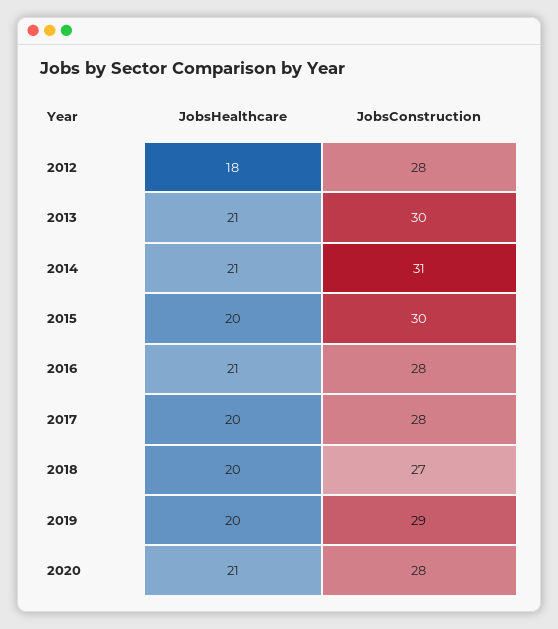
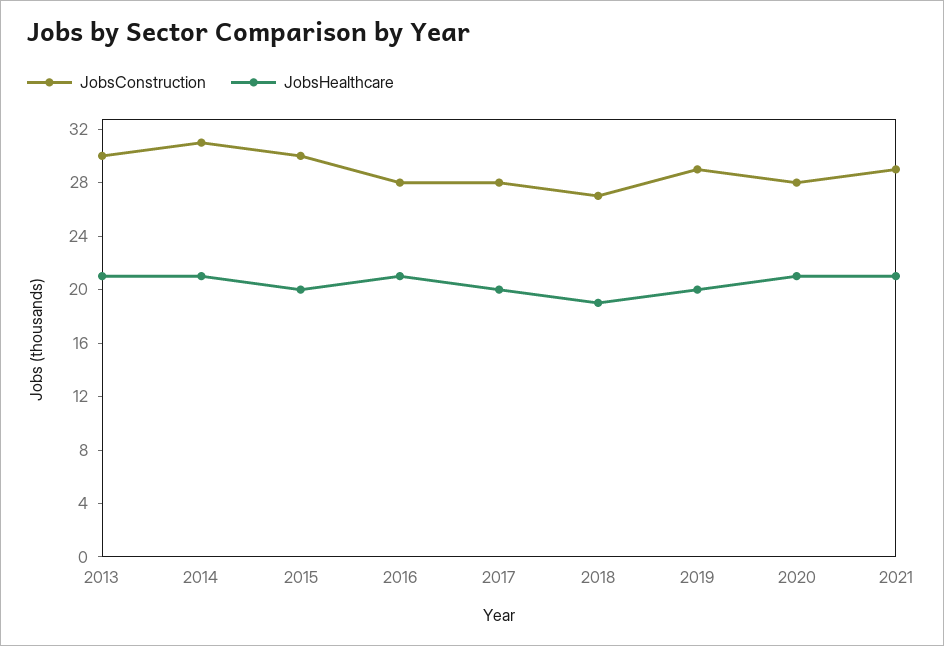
JobsHealthcare, 2012: 18 -> none
JobsConstruction, 2012: 28 -> none
JobsHealthcare, 2018: 20 -> 19
JobsConstruction, 2021: none -> 29
JobsHealthcare, 2021: none -> 21

